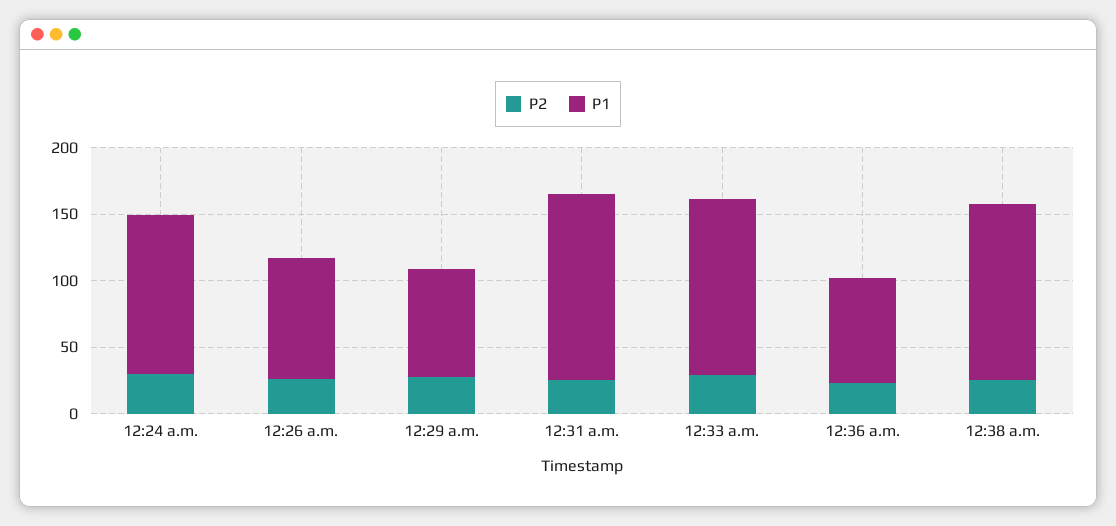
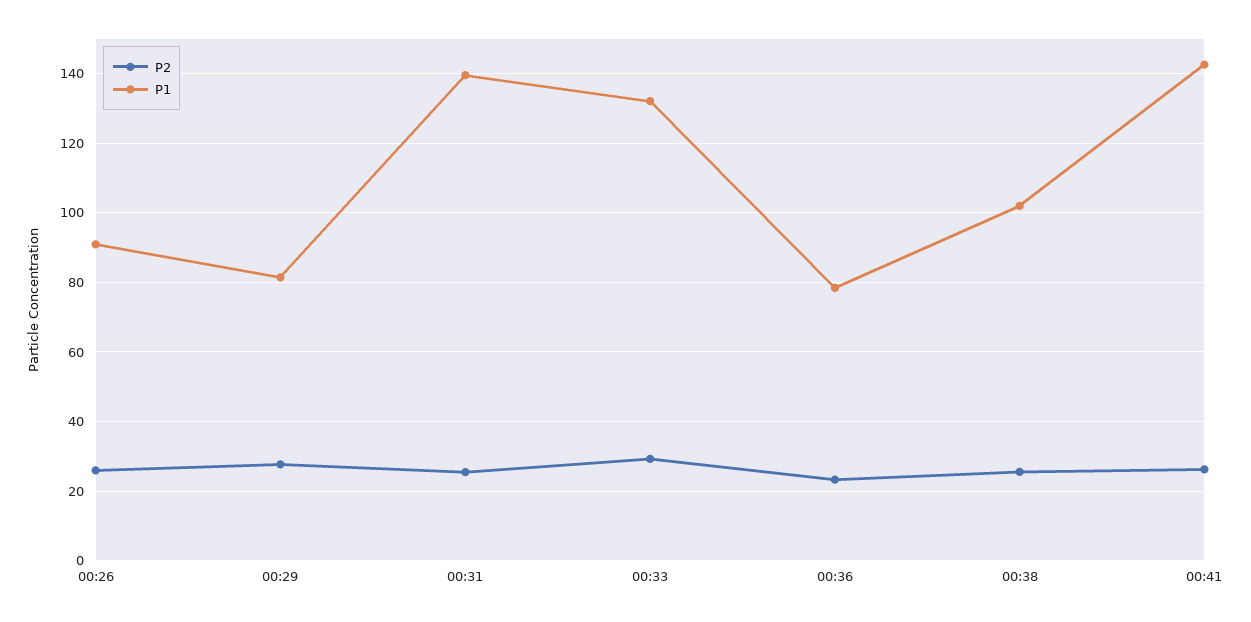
P2, 12:24 a.m.: 30 -> none
P1, 12:24 a.m.: 120 -> none
P1, 12:38 a.m.: 130 -> 102
P2, 00:41: none -> 26
P1, 00:41: none -> 142

